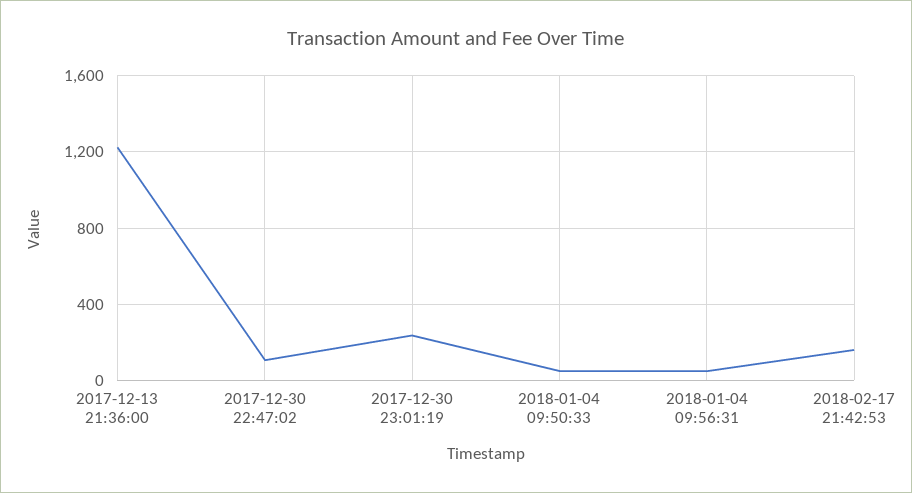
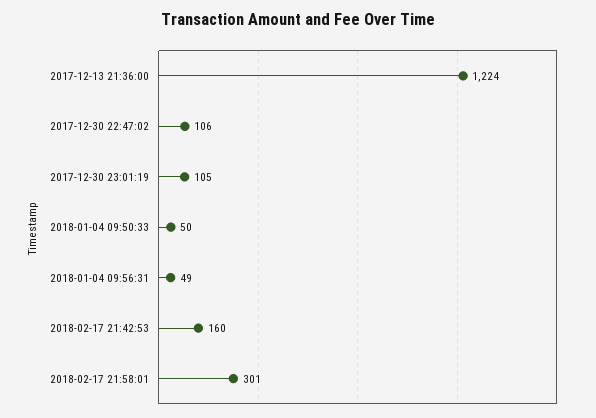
2017-12-30 23:01:19: 250 -> 105
2018-02-17 21:58:01: none -> 301

